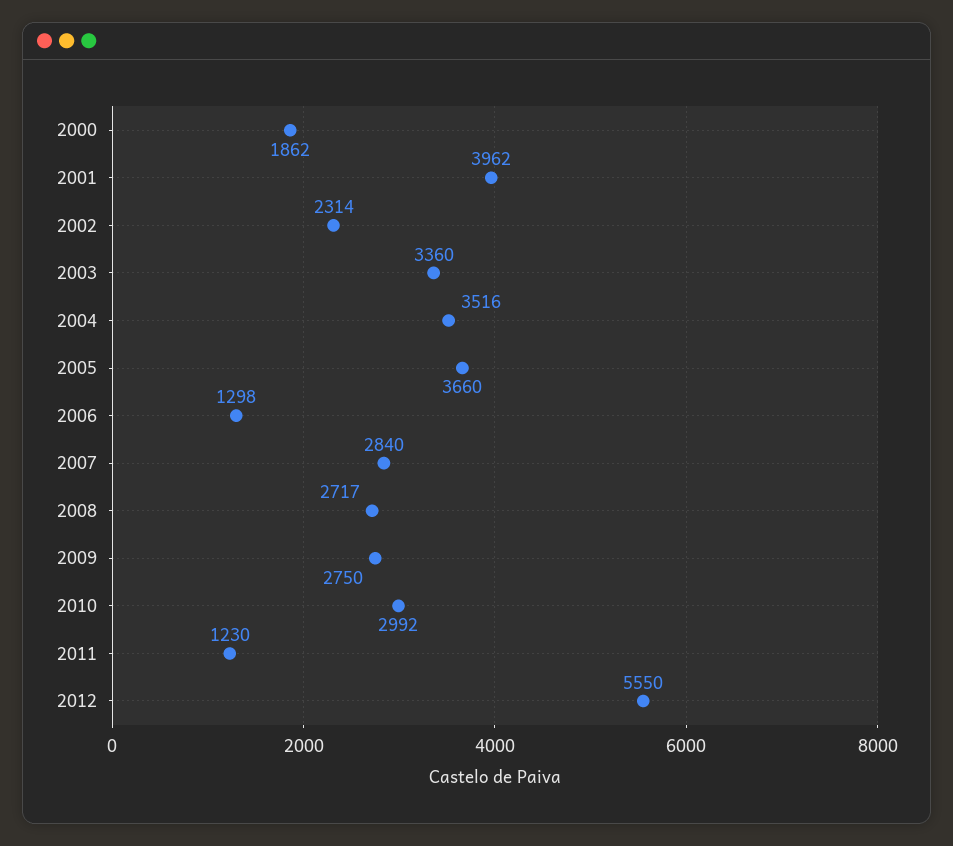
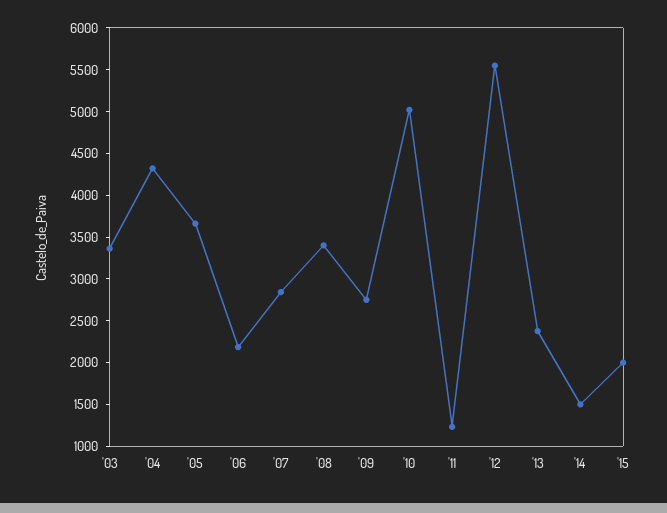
2000: 1862 -> none
2001: 3962 -> none
2002: 2314 -> none
2004: 3516 -> 4300
2006: 1298 -> 2200
2008: 2717 -> 3400
2010: 2992 -> 5000
'13: none -> 2400
'14: none -> 1500
'15: none -> 2000

